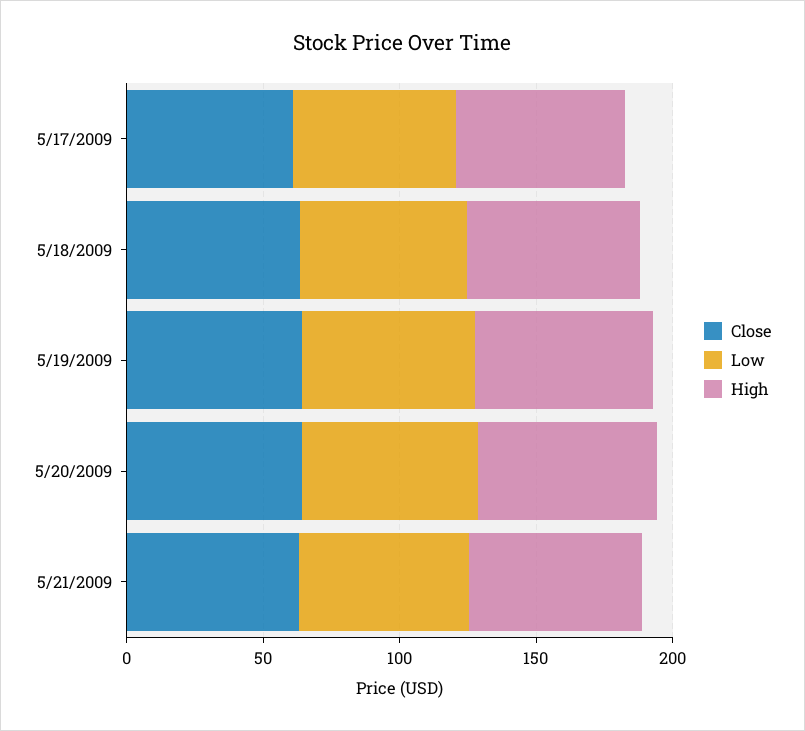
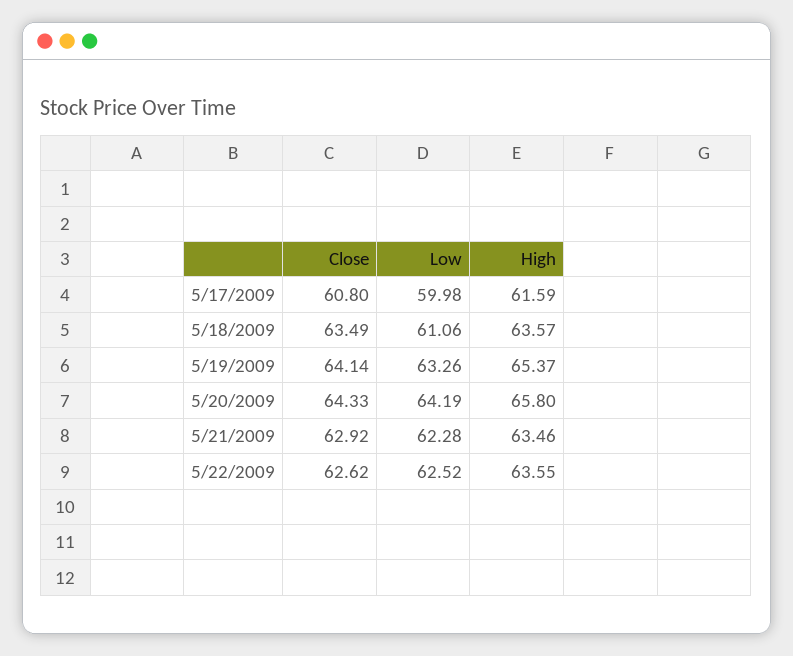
Close, 5/22/2009: none -> 62.62
Low, 5/22/2009: none -> 62.52
High, 5/22/2009: none -> 63.55

